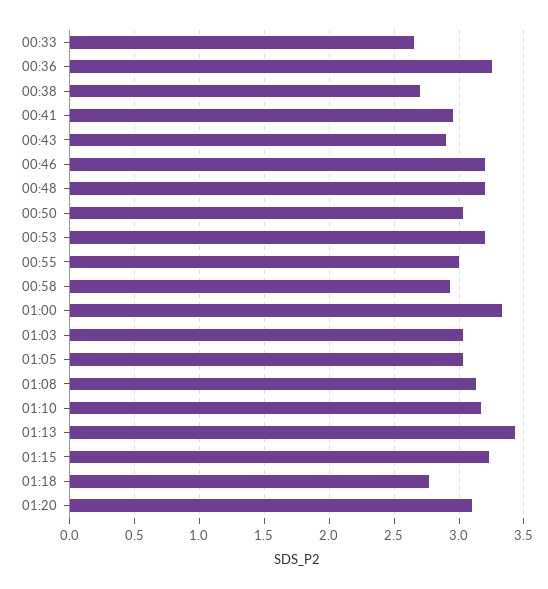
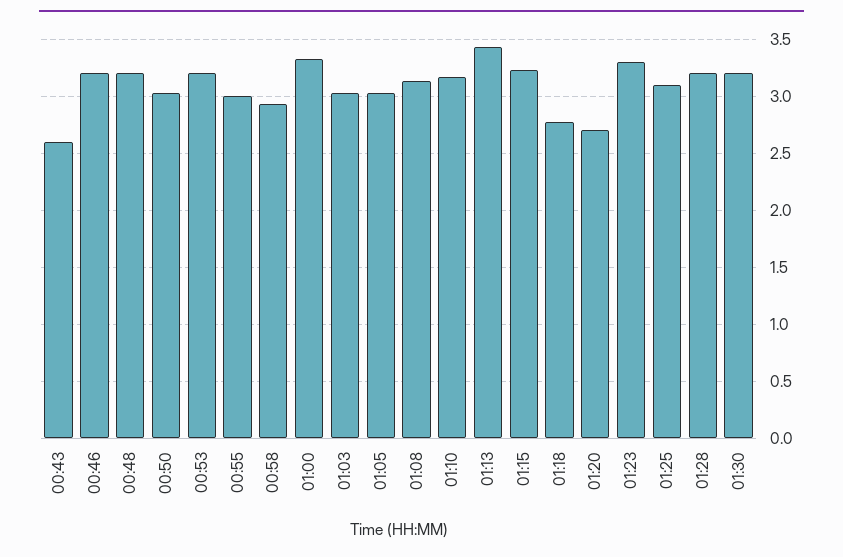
00:33: 2.65 -> none
00:36: 3.25 -> none
00:38: 2.7 -> none
00:41: 2.95 -> none
00:43: 2.9 -> 2.6
01:20: 3.1 -> 2.7
01:23: none -> 3.3
01:25: none -> 3.1
01:28: none -> 3.2
01:30: none -> 3.2

